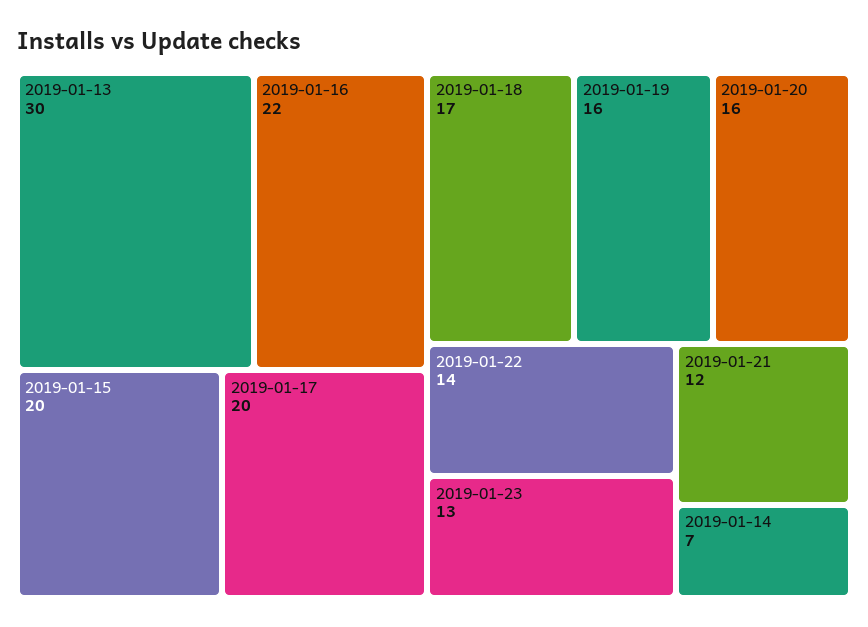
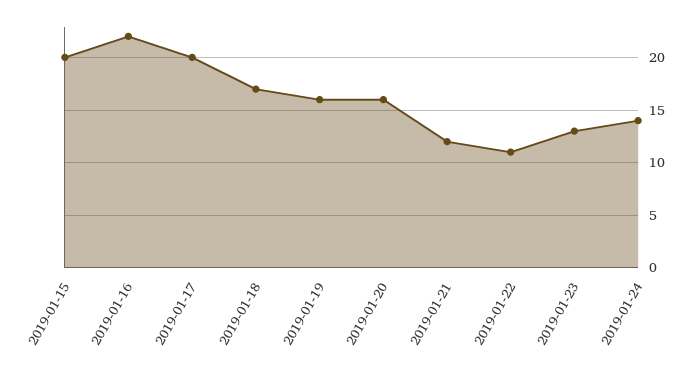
2019-01-13: 30 -> none
2019-01-22: 14 -> 11
2019-01-14: 7 -> none
2019-01-24: none -> 14

